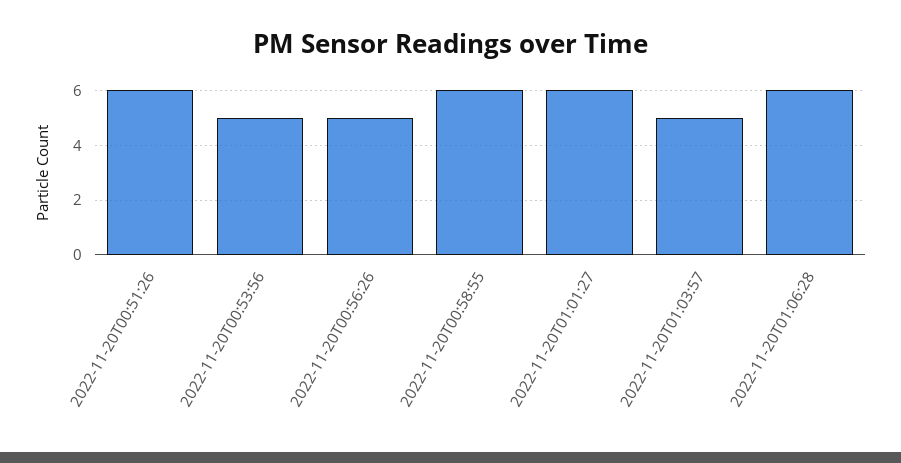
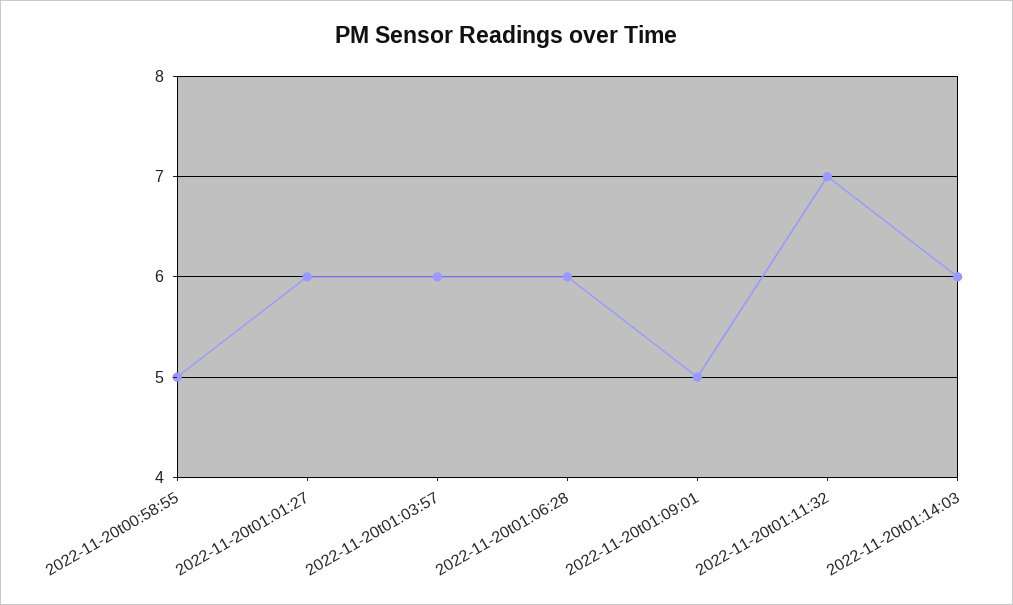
2022-11-20T00:51:26: 6 -> none
2022-11-20T00:53:56: 5 -> none
2022-11-20T00:56:26: 5 -> none
2022-11-20T00:58:55: 6 -> 5
2022-11-20T01:03:57: 5 -> 6
2022-11-20t01:09:01: none -> 5
2022-11-20t01:11:32: none -> 7
2022-11-20t01:14:03: none -> 6

